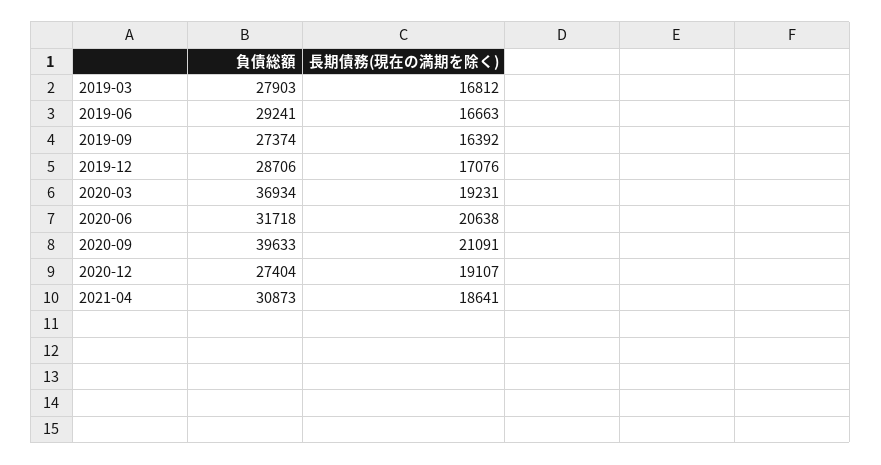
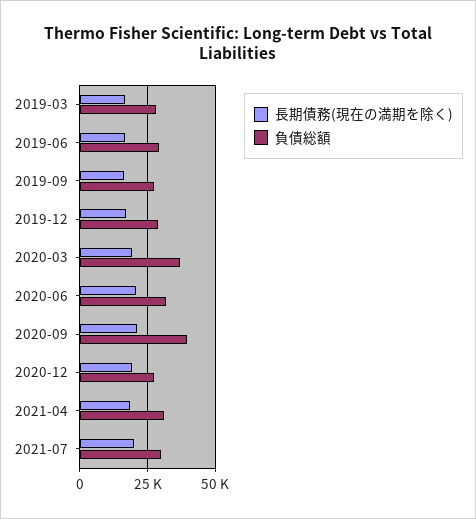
長期債務(現在の満期を除く), 2021-07: none -> 20000
負債総額, 2021-07: none -> 30000

